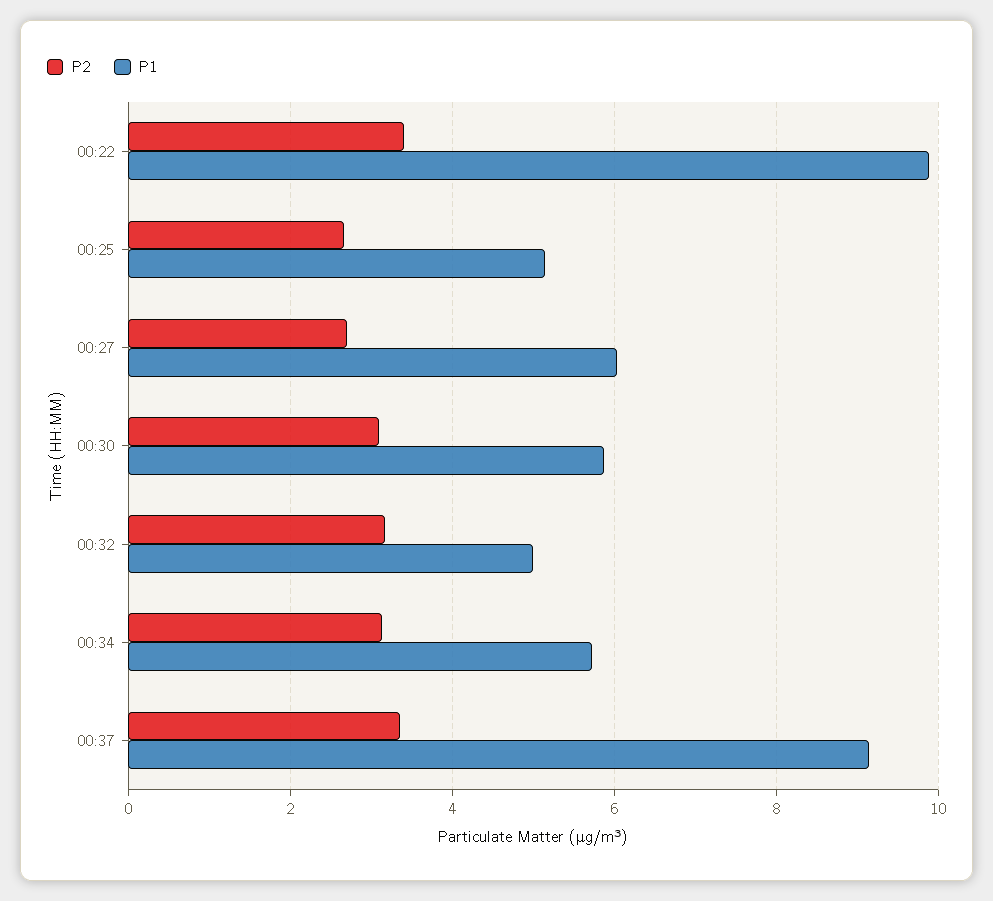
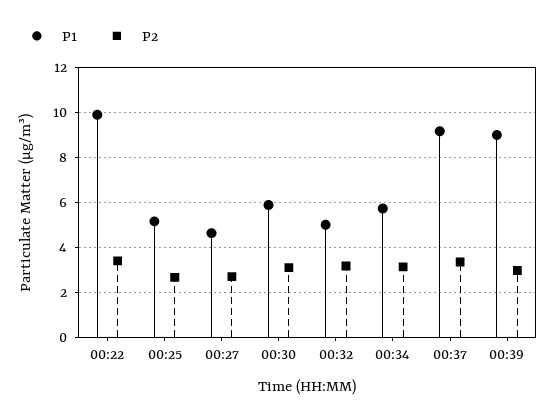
P1, 00:27: 6 -> 4.5
P1, 00:39: none -> 9
P2, 00:39: none -> 3

